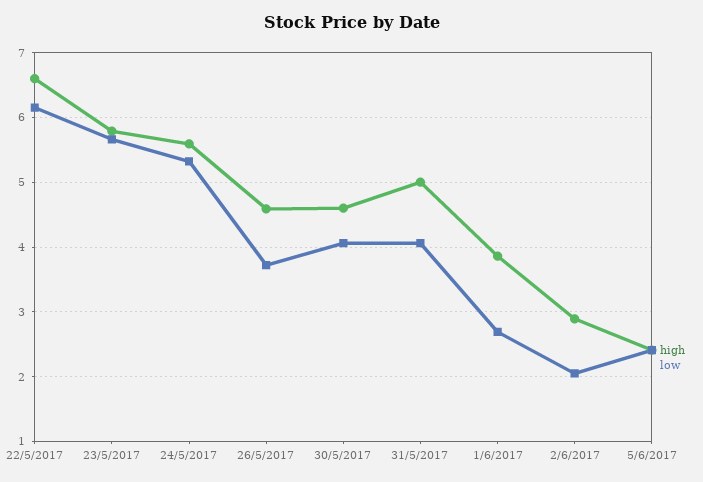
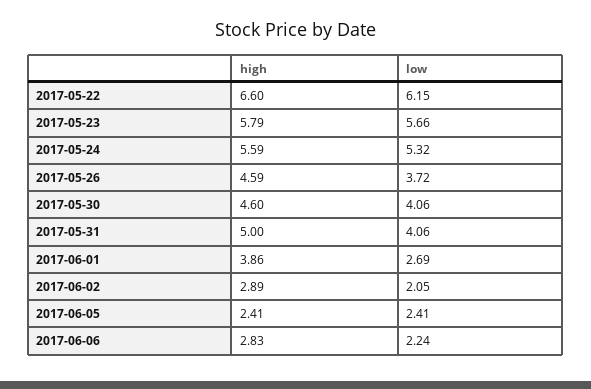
high, 2017-06-06: none -> 2.83
low, 2017-06-06: none -> 2.24

